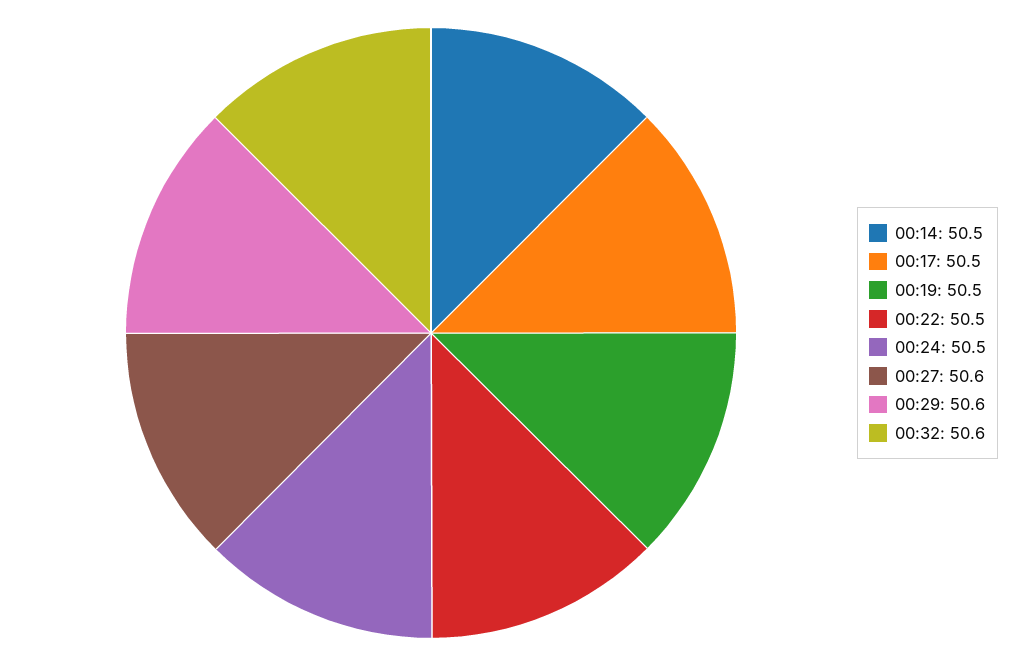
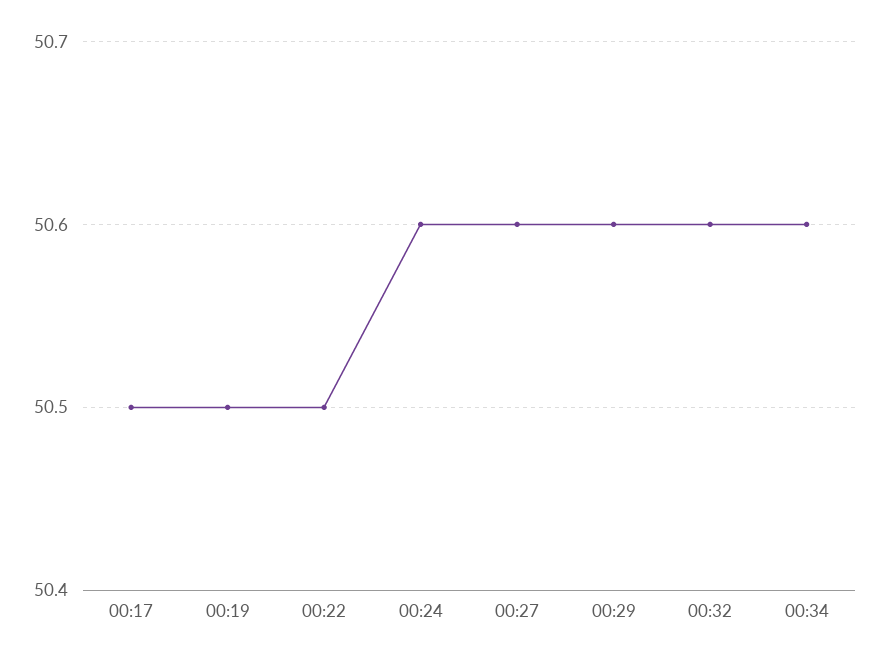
00:14: 50.5 -> none
00:24: 50.5 -> 50.6
00:34: none -> 50.6

